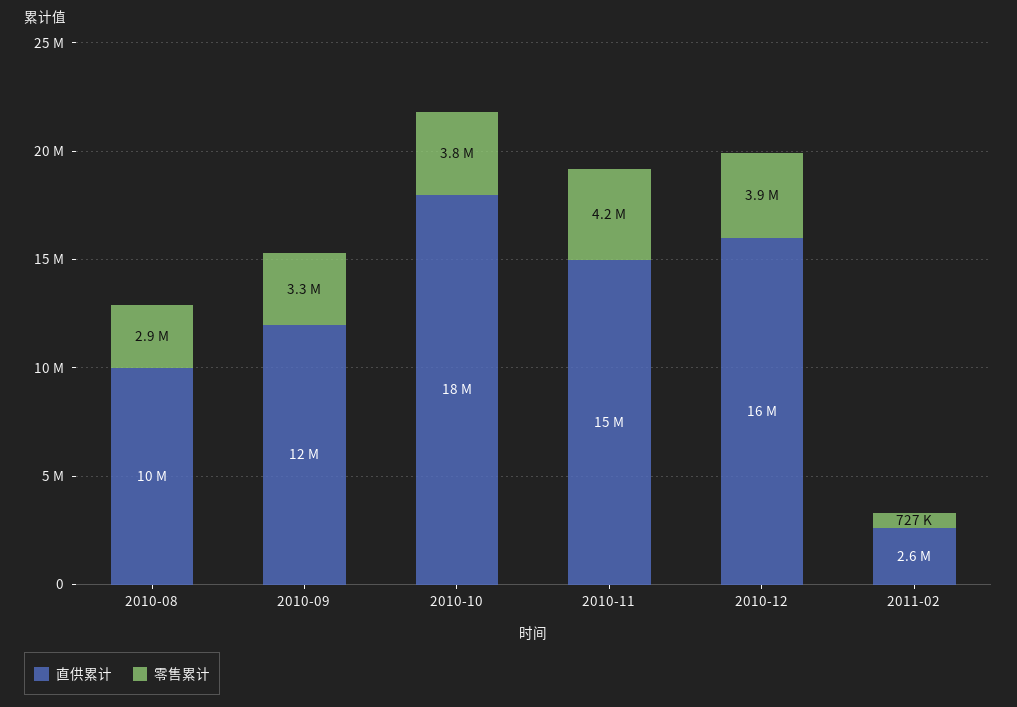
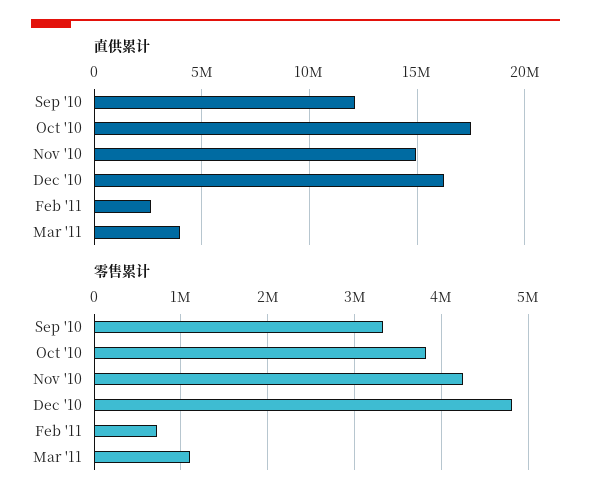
直供累计, 2010-08: 10000000 -> none
零售累计, 2010-08: 2900000 -> none
零售累计, 2010-12: 3900000 -> 4800000
直供累计, Mar '11: none -> 4000000
零售累计, Mar '11: none -> 1100000

